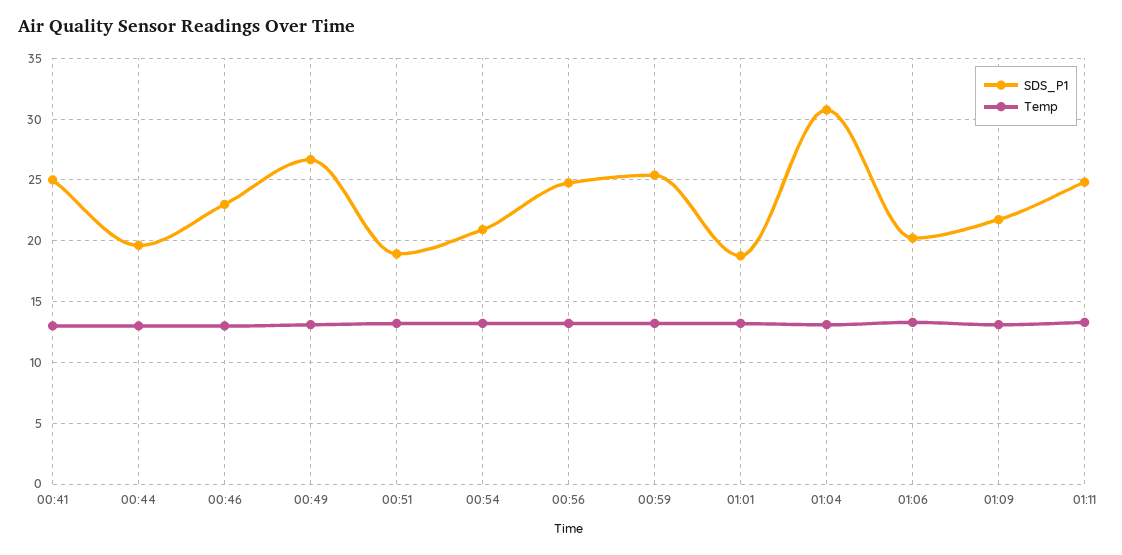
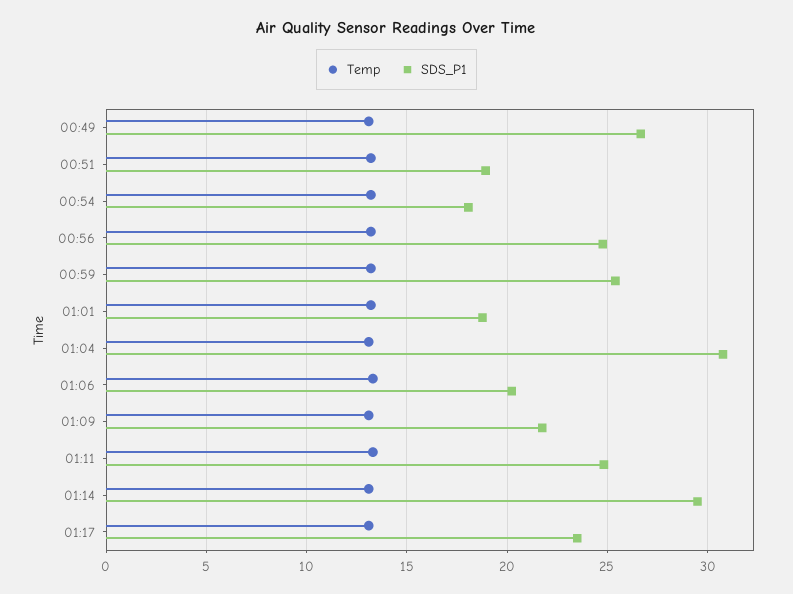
SDS_P1, 00:41: 25 -> none
Temp, 00:41: 13 -> none
SDS_P1, 00:44: 19.5 -> none
Temp, 00:44: 13 -> none
SDS_P1, 00:46: 23 -> none
Temp, 00:46: 13 -> none
SDS_P1, 00:54: 21 -> 18
Temp, 01:14: none -> 13
SDS_P1, 01:14: none -> 29.5
Temp, 01:17: none -> 13
SDS_P1, 01:17: none -> 23.5

